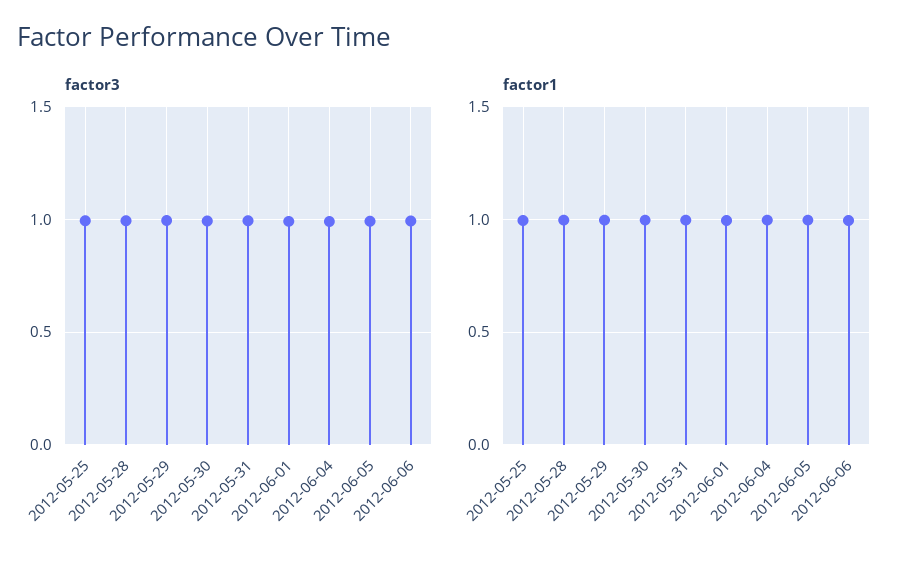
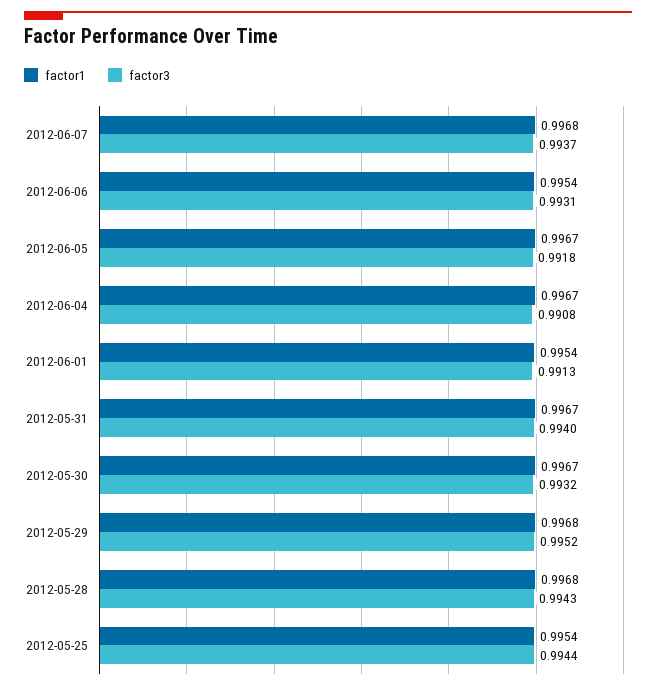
factor1, 2012-06-07: none -> 0.9968
factor3, 2012-06-07: none -> 0.9937

